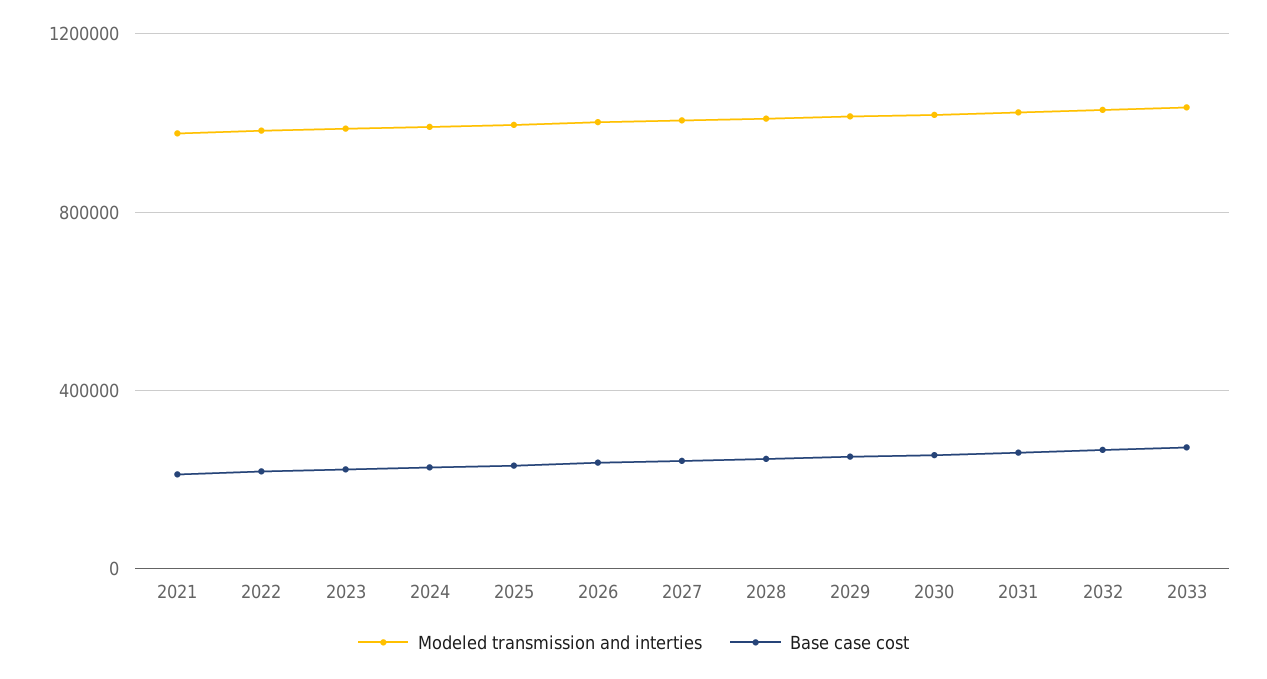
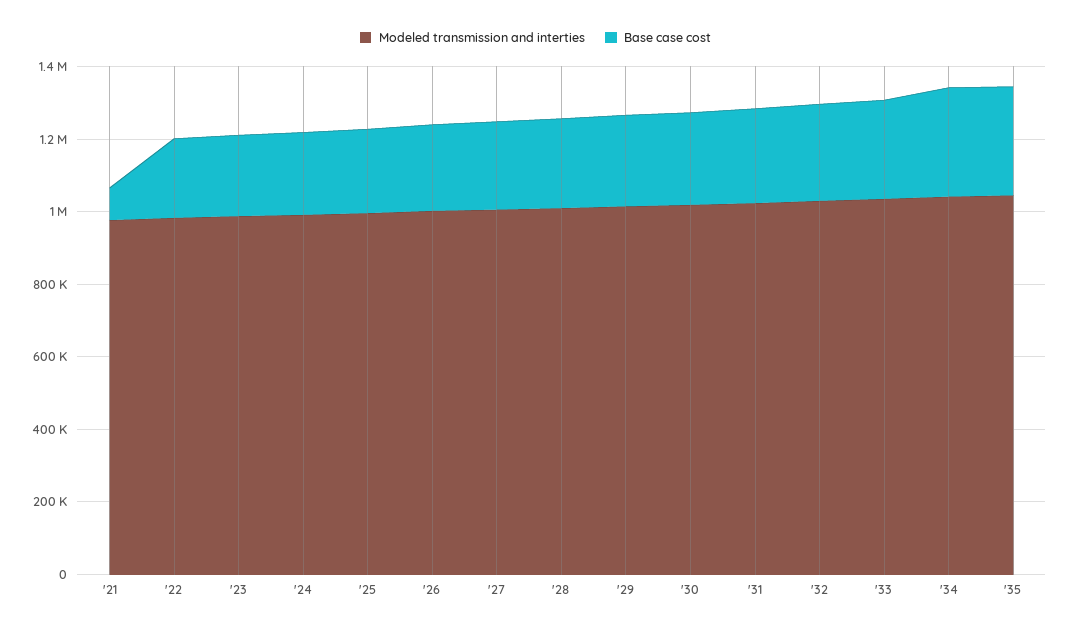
Base case cost, 2021: 200000 -> 100000
Modeled transmission and interties, '34: none -> 1050000
Base case cost, '34: none -> 300000
Modeled transmission and interties, '35: none -> 1050000
Base case cost, '35: none -> 300000

